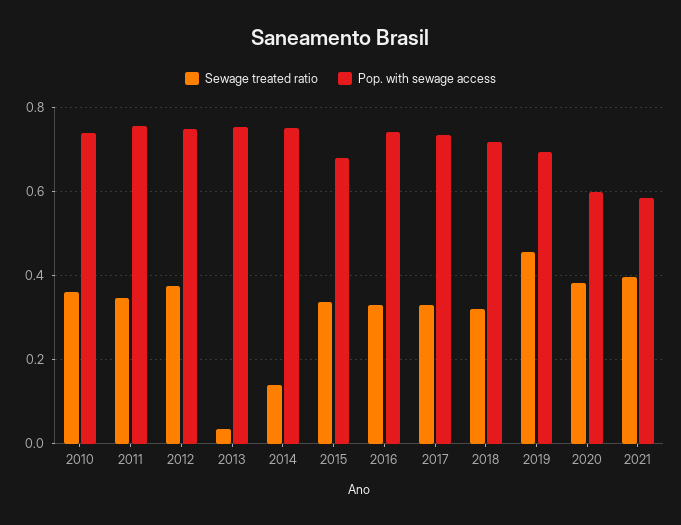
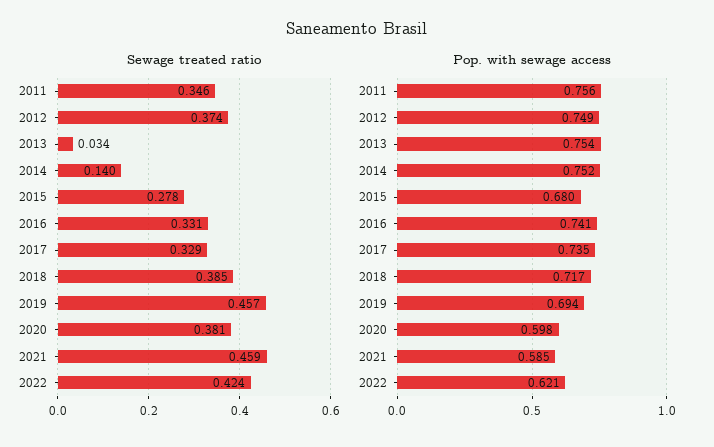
Sewage treated ratio, 2010: 0.36 -> none
Pop. with sewage access, 2010: 0.74 -> none
Sewage treated ratio, 2015: 0.34 -> 0.278
Sewage treated ratio, 2018: 0.32 -> 0.385
Sewage treated ratio, 2021: 0.4 -> 0.459
Sewage treated ratio, 2022: none -> 0.424
Pop. with sewage access, 2022: none -> 0.621

